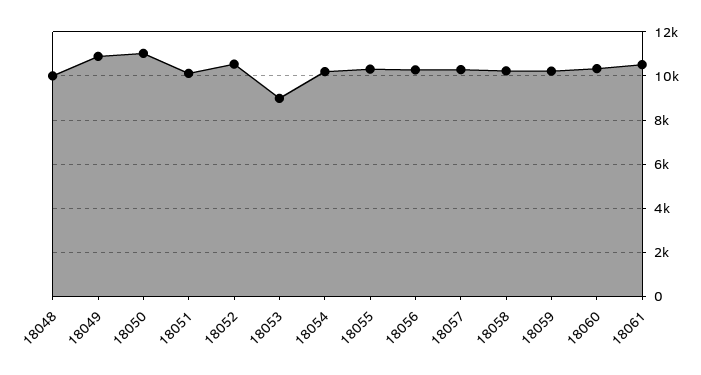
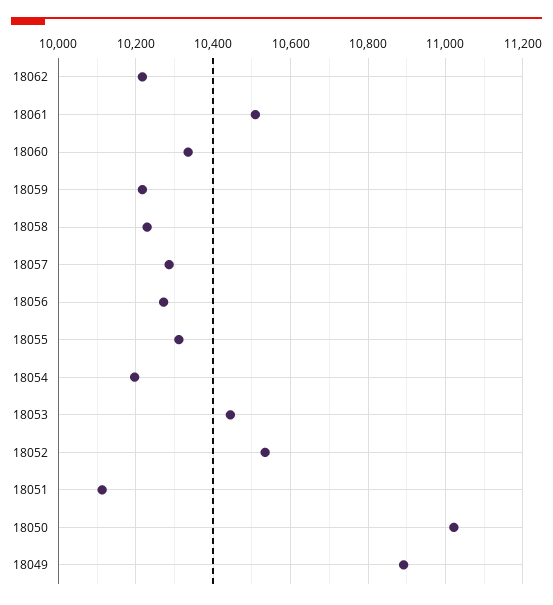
18048: 10000 -> none
18053: 9000 -> 10440
18062: none -> 10220

